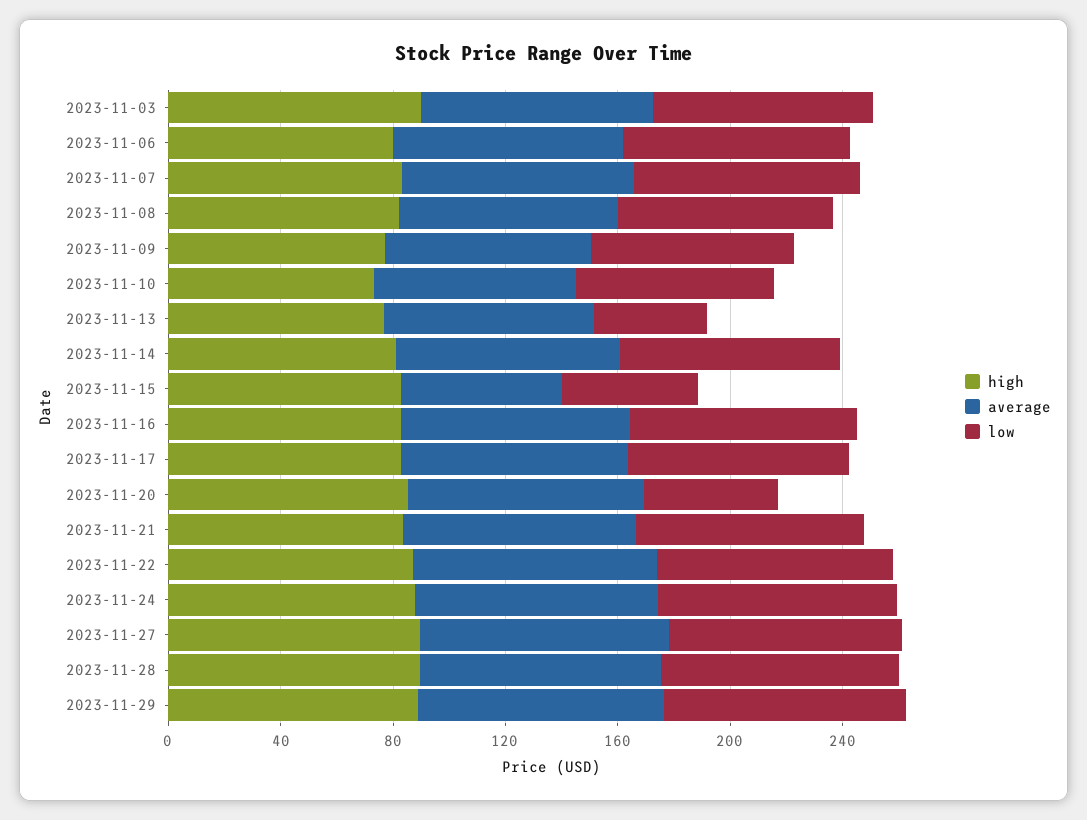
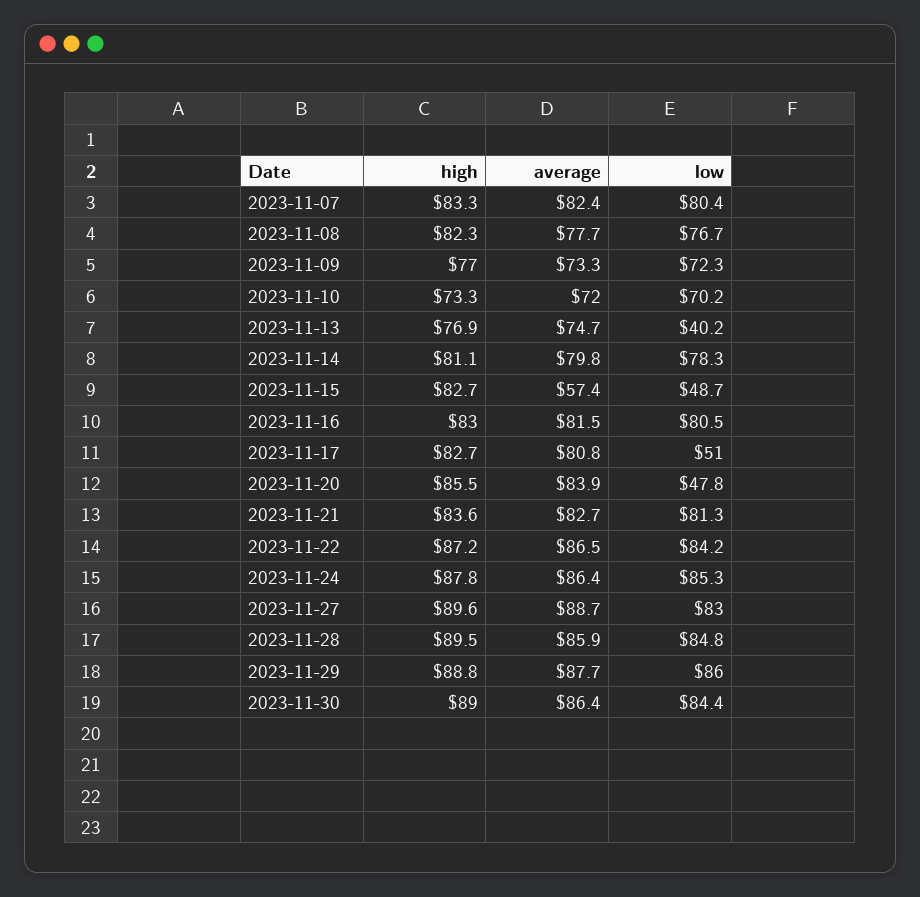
high, 2023-11-03: 90 -> none
average, 2023-11-03: 80 -> none
low, 2023-11-03: 80 -> none
high, 2023-11-06: 80 -> none
average, 2023-11-06: 80 -> none
low, 2023-11-06: 80 -> none
low, 2023-11-17: 80 -> 51
high, 2023-11-30: none -> 89
average, 2023-11-30: none -> 86.4
low, 2023-11-30: none -> 84.4

